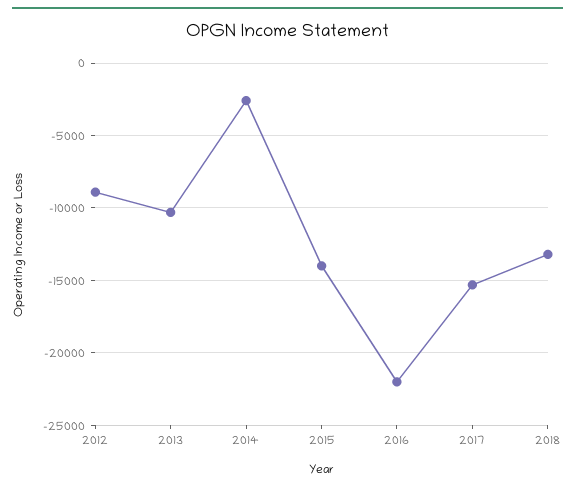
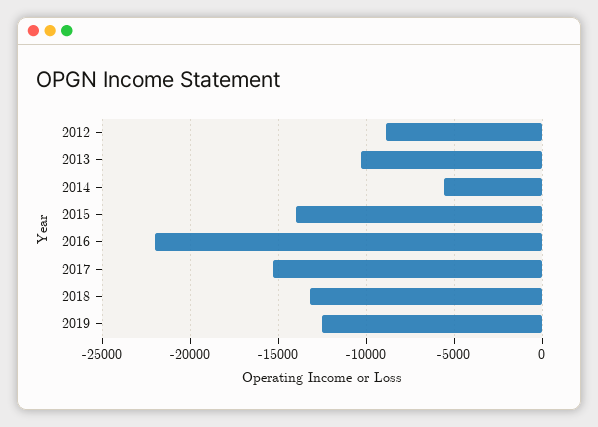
2014: -2500 -> -5500
2019: none -> -12500

